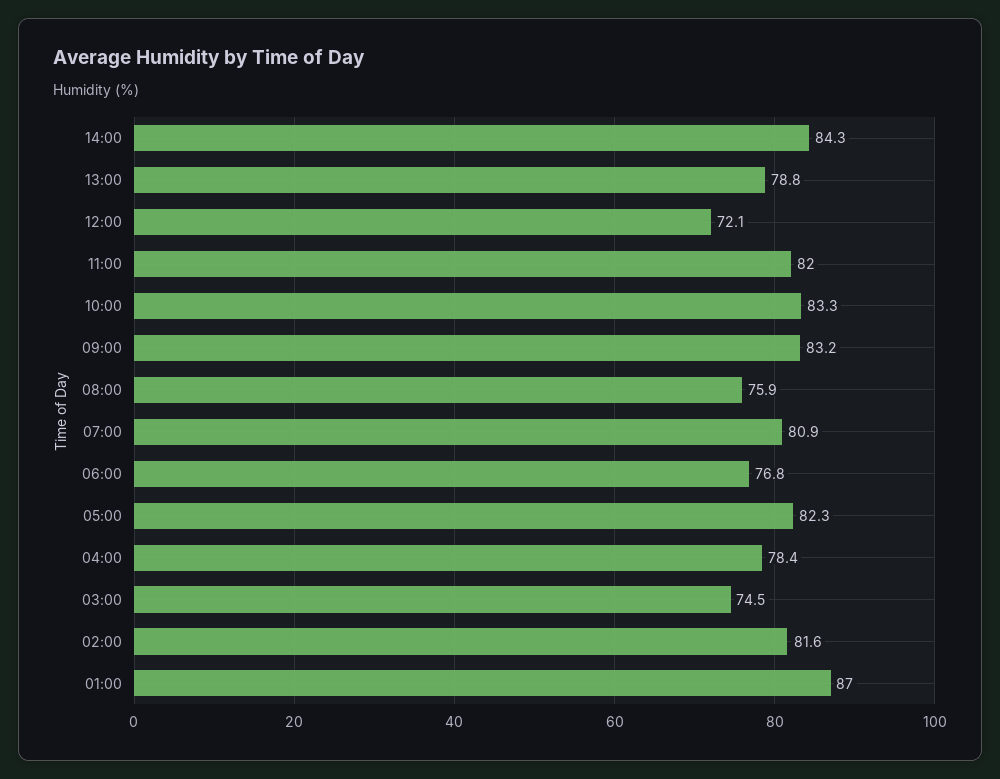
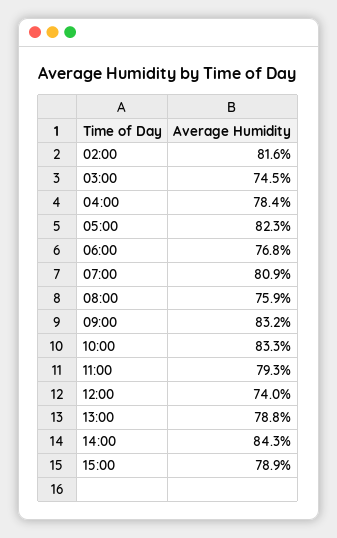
12:00: 72.1 -> 74
11:00: 82 -> 79.3
01:00: 87 -> none
15:00: none -> 78.9

